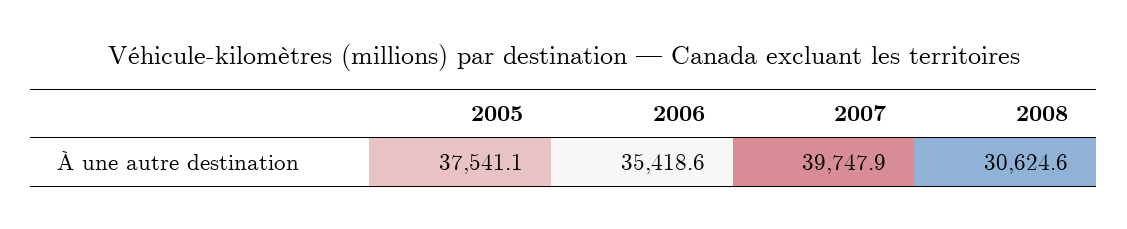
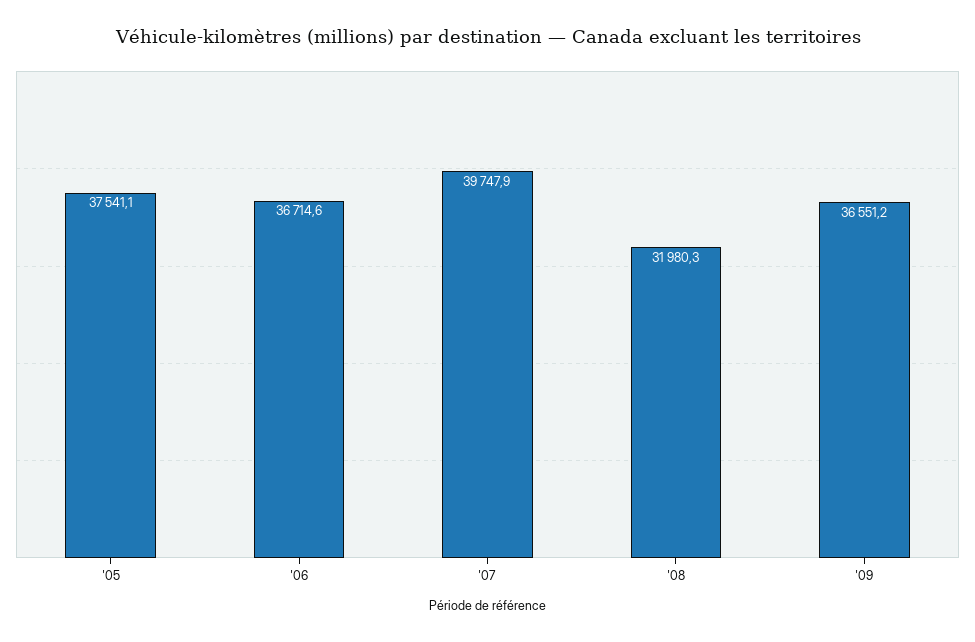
2006: 35418.6 -> 36714.6
2008: 30624.6 -> 31980.3
'09: none -> 36551.2

